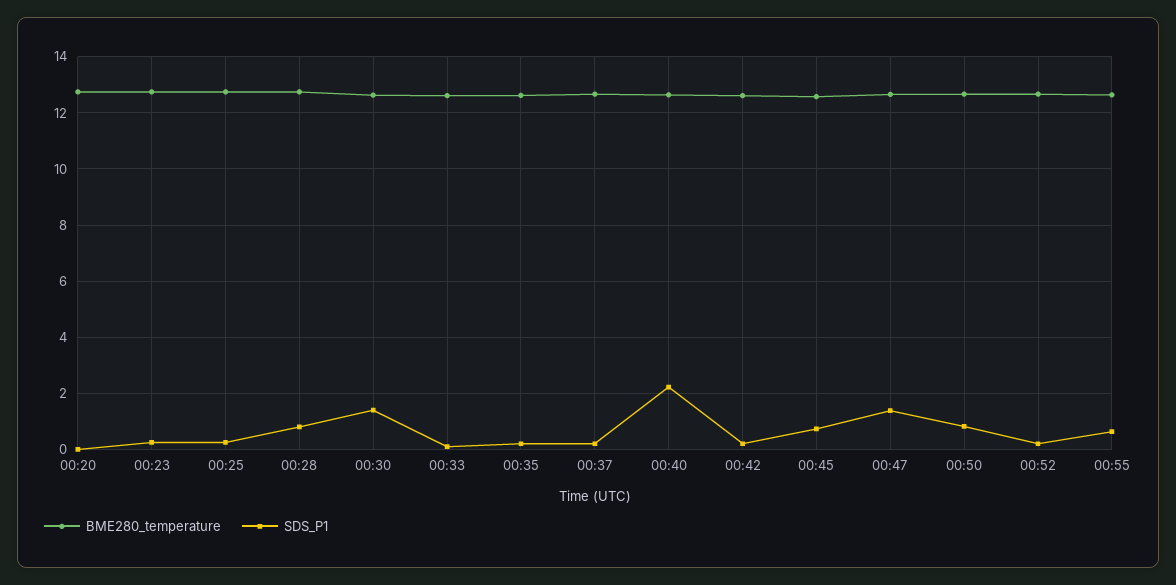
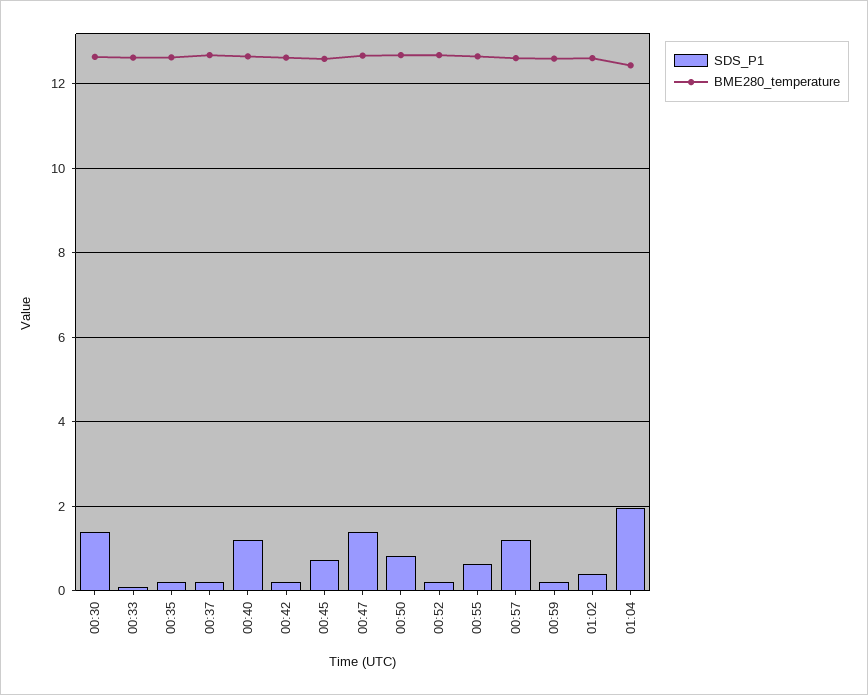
BME280_temperature, 00:20: 12.75 -> none
SDS_P1, 00:20: 0 -> none
BME280_temperature, 00:23: 12.75 -> none
SDS_P1, 00:23: 0.25 -> none
BME280_temperature, 00:25: 12.75 -> none
SDS_P1, 00:25: 0.25 -> none
BME280_temperature, 00:28: 12.75 -> none
SDS_P1, 00:28: 0.75 -> none
SDS_P1, 00:40: 2.25 -> 1.2
SDS_P1, 00:57: none -> 1.2
BME280_temperature, 00:57: none -> 12.6
SDS_P1, 00:59: none -> 0.2
BME280_temperature, 00:59: none -> 12.6
SDS_P1, 01:02: none -> 0.4
BME280_temperature, 01:02: none -> 12.6
SDS_P1, 01:04: none -> 2
BME280_temperature, 01:04: none -> 12.4

